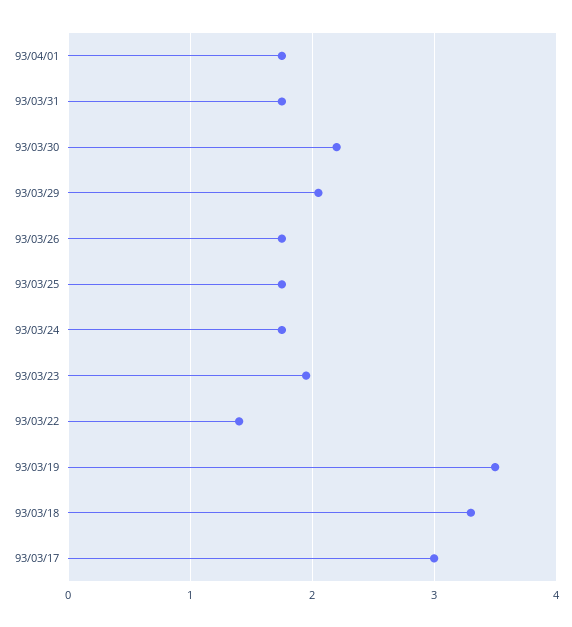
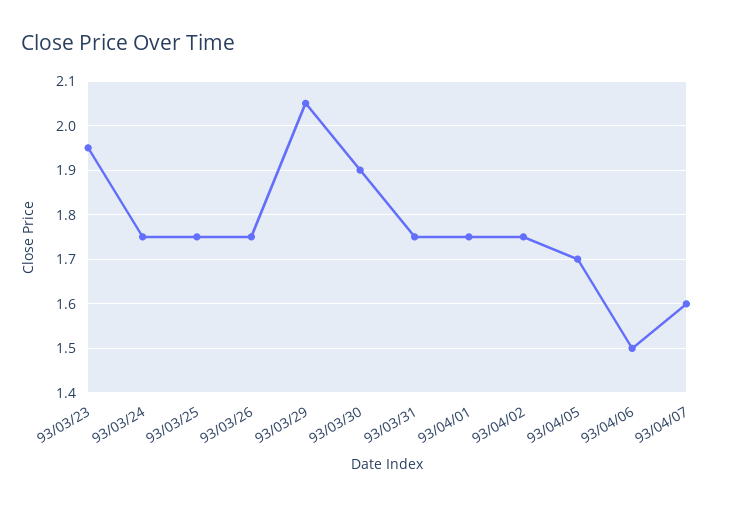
93/03/30: 2.2 -> 1.9
93/03/22: 1.4 -> none
93/03/19: 3.5 -> none
93/03/18: 3.3 -> none
93/03/17: 3 -> none
93/04/02: none -> 1.75
93/04/05: none -> 1.7
93/04/06: none -> 1.5
93/04/07: none -> 1.6

